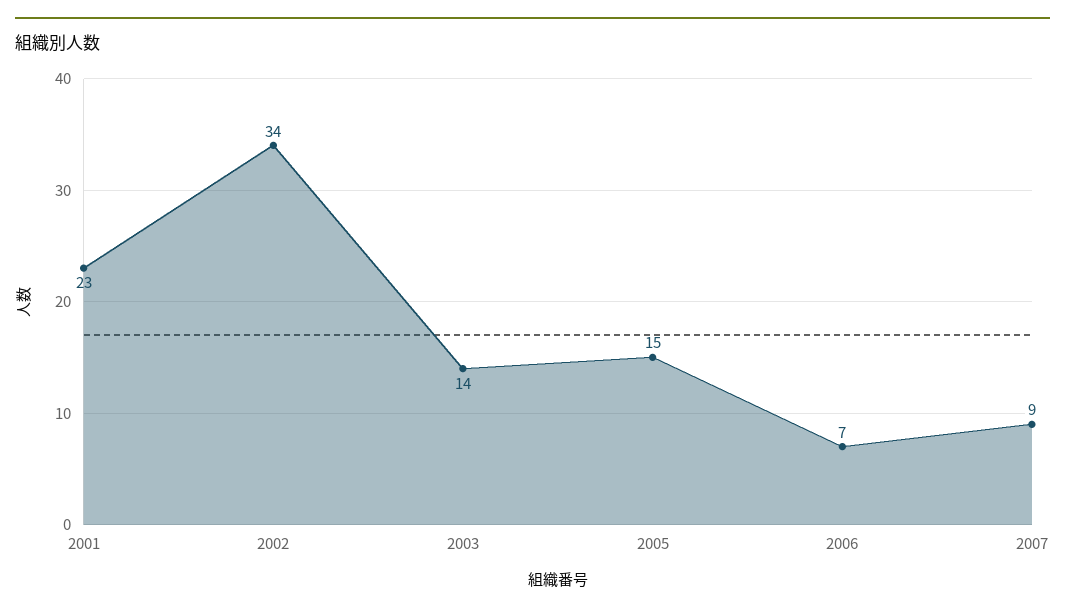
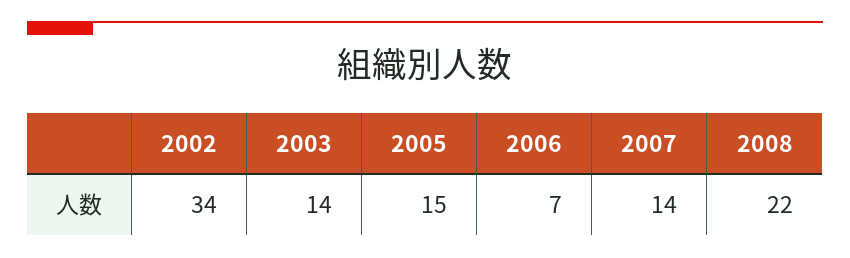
2001: 23 -> none
2007: 9 -> 14
2008: none -> 22

